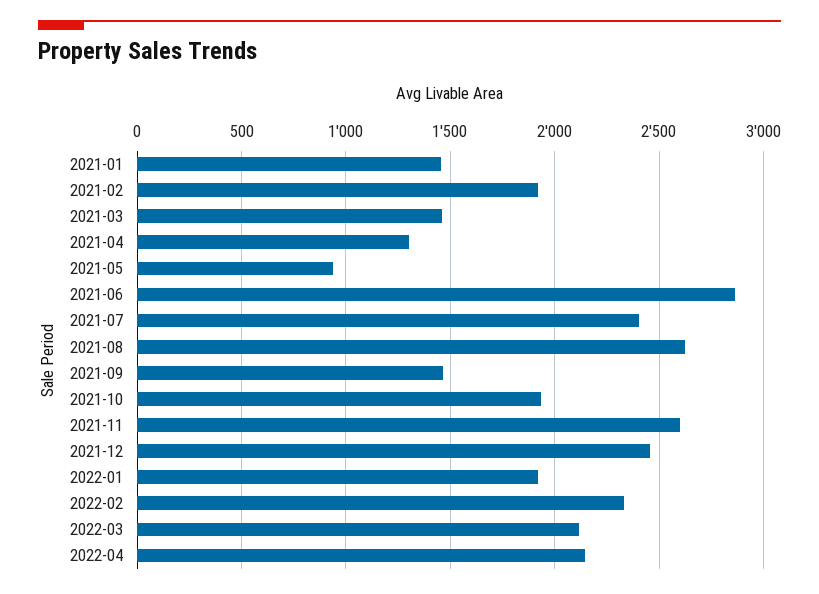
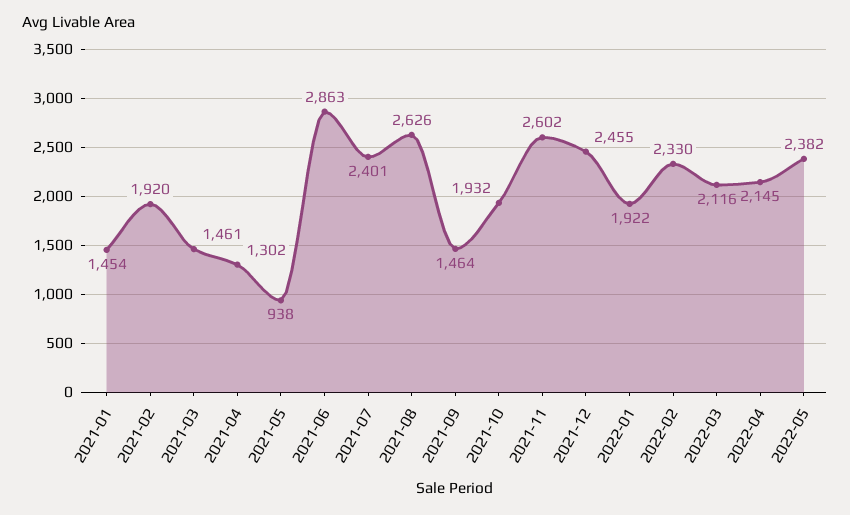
2022-05: none -> 2382

